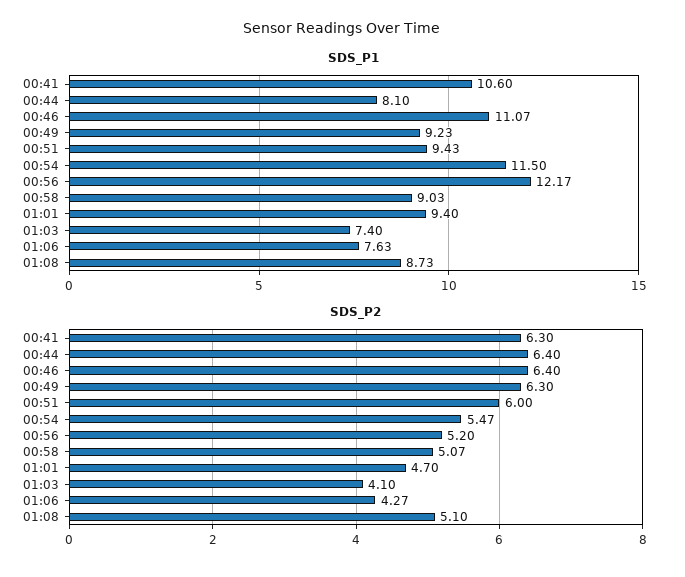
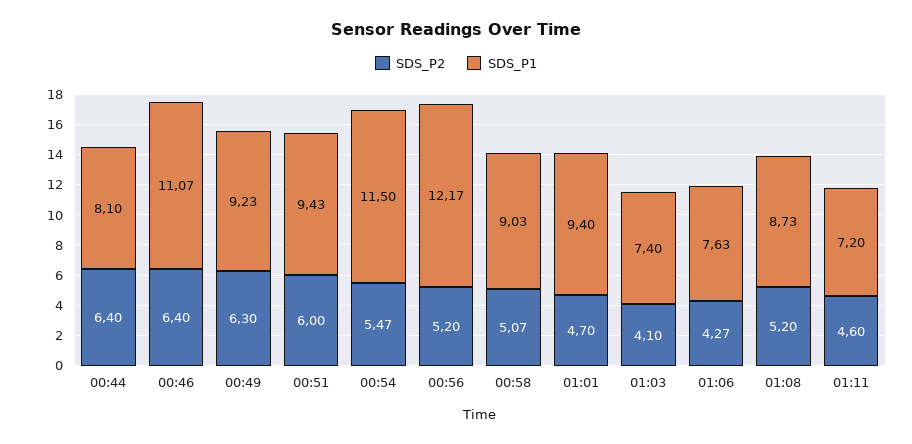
SDS_P1, 00:41: 10.6 -> none
SDS_P2, 00:41: 6.3 -> none
SDS_P2, 01:08: 5.1 -> 5.2
SDS_P2, 01:11: none -> 4.6
SDS_P1, 01:11: none -> 7.2

